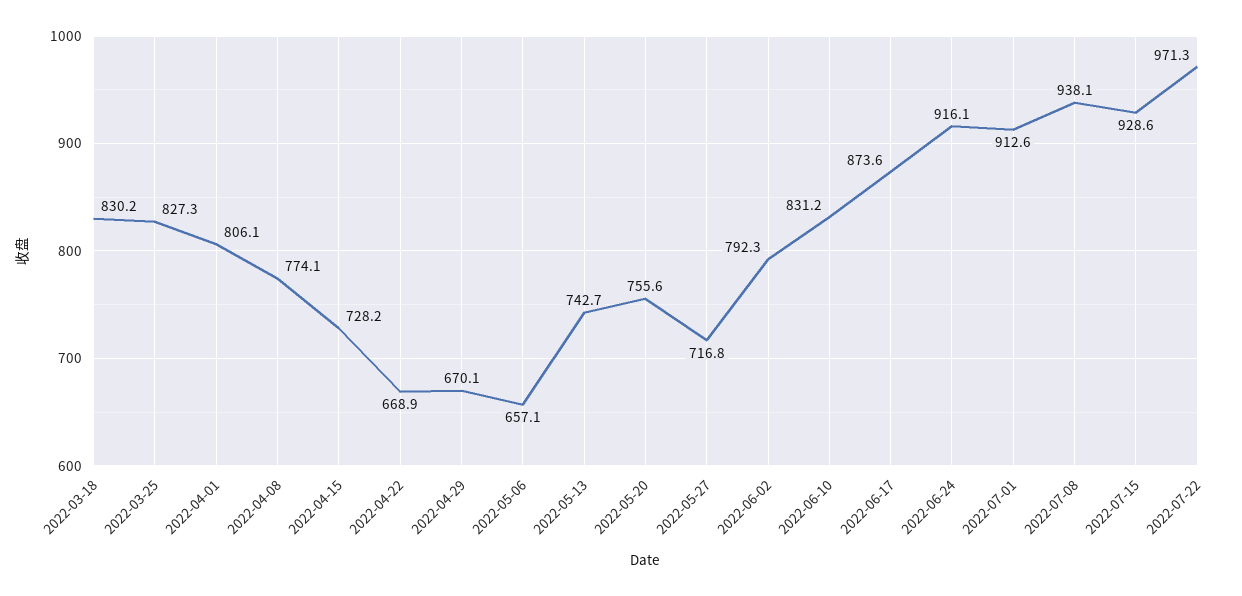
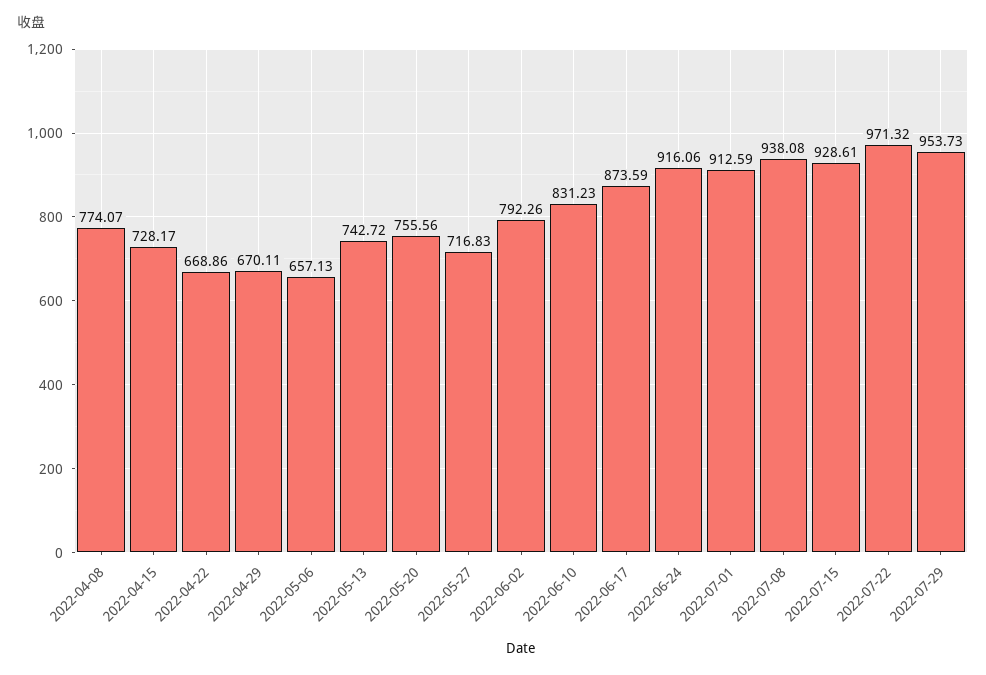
2022-03-18: 830.2 -> none
2022-03-25: 827.3 -> none
2022-04-01: 806.1 -> none
2022-07-29: none -> 953.73

